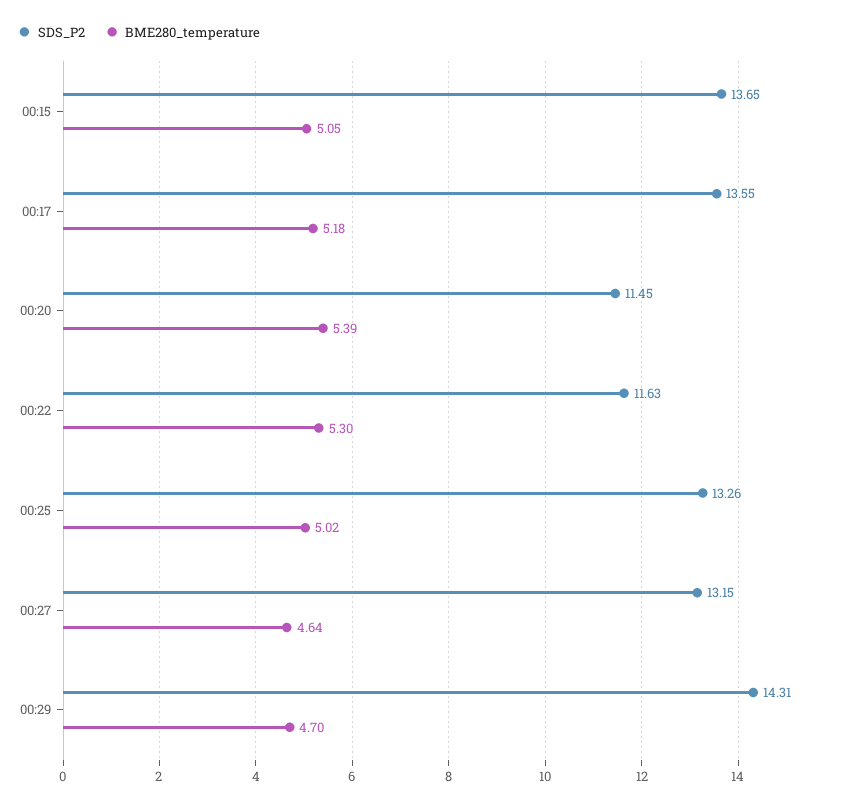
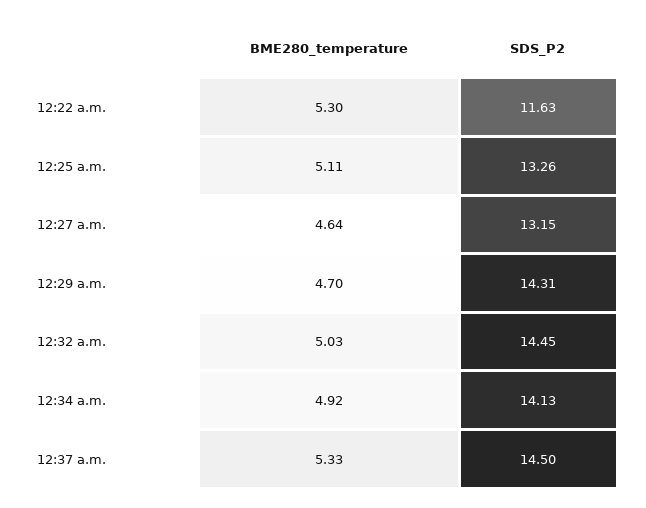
SDS_P2, 00:15: 13.65 -> none
BME280_temperature, 00:15: 5.05 -> none
SDS_P2, 00:17: 13.55 -> none
BME280_temperature, 00:17: 5.18 -> none
SDS_P2, 00:20: 11.45 -> none
BME280_temperature, 00:20: 5.39 -> none
BME280_temperature, 00:25: 5.02 -> 5.11
BME280_temperature, 12:32 a.m.: none -> 5.03
SDS_P2, 12:32 a.m.: none -> 14.45
BME280_temperature, 12:34 a.m.: none -> 4.92
SDS_P2, 12:34 a.m.: none -> 14.13
BME280_temperature, 12:37 a.m.: none -> 5.33
SDS_P2, 12:37 a.m.: none -> 14.5

